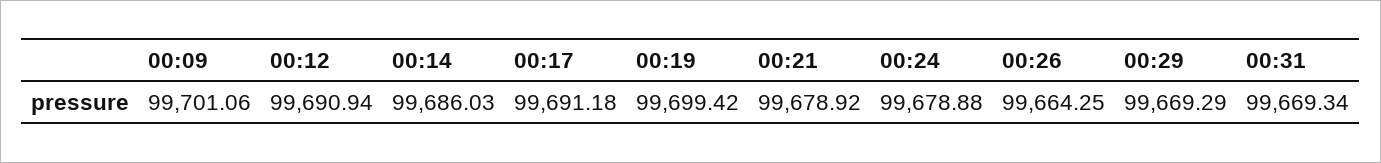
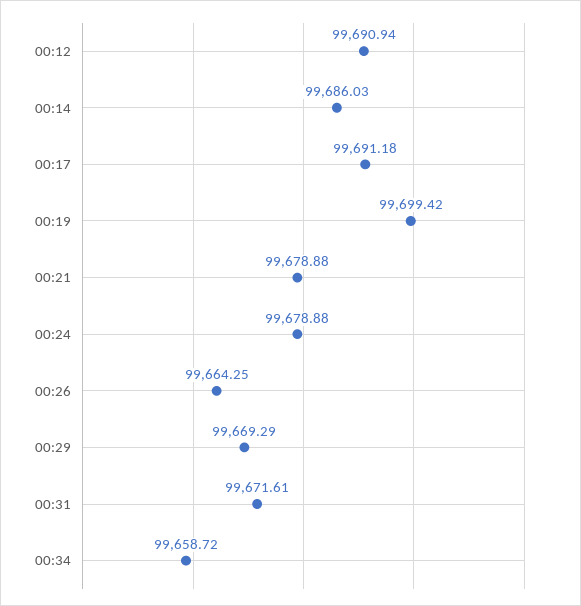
00:09: 99701.06 -> none
00:21: 99678.92 -> 99678.88
00:31: 99669.34 -> 99671.61
00:34: none -> 99658.72

